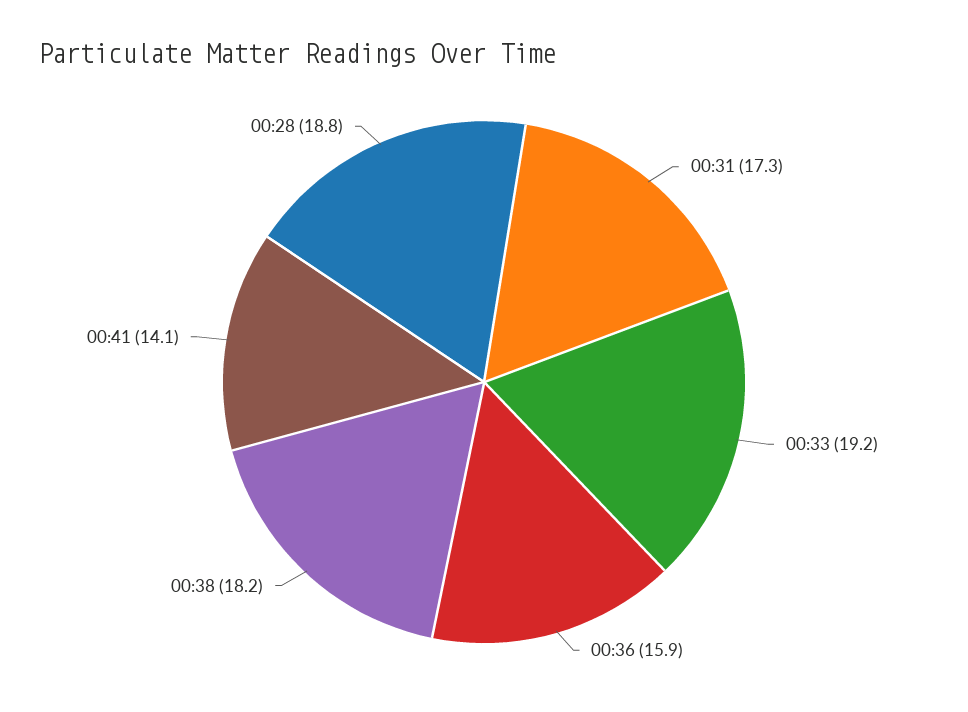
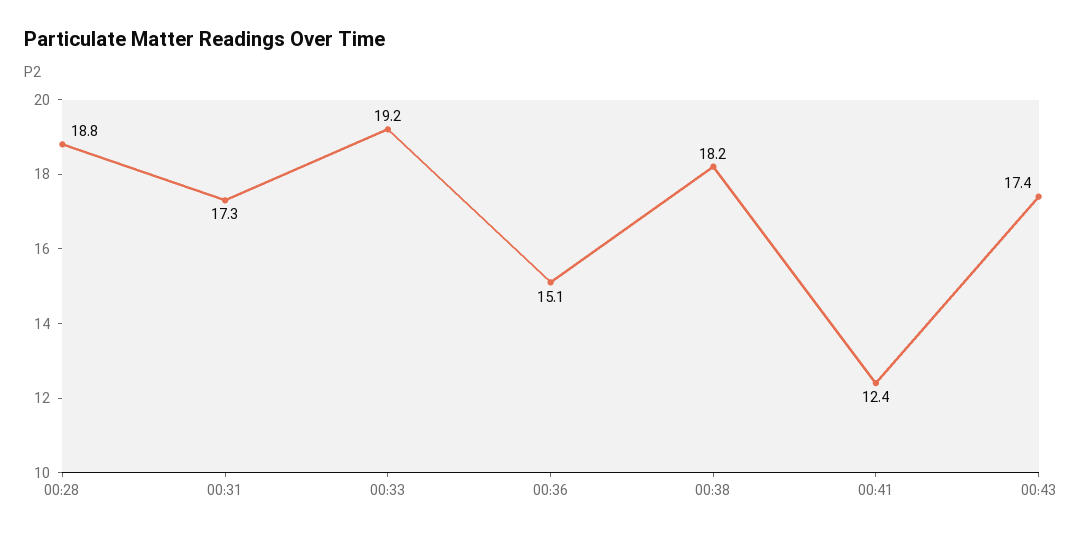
00:36: 15.9 -> 15.1
00:41: 14.1 -> 12.4
00:43: none -> 17.4

